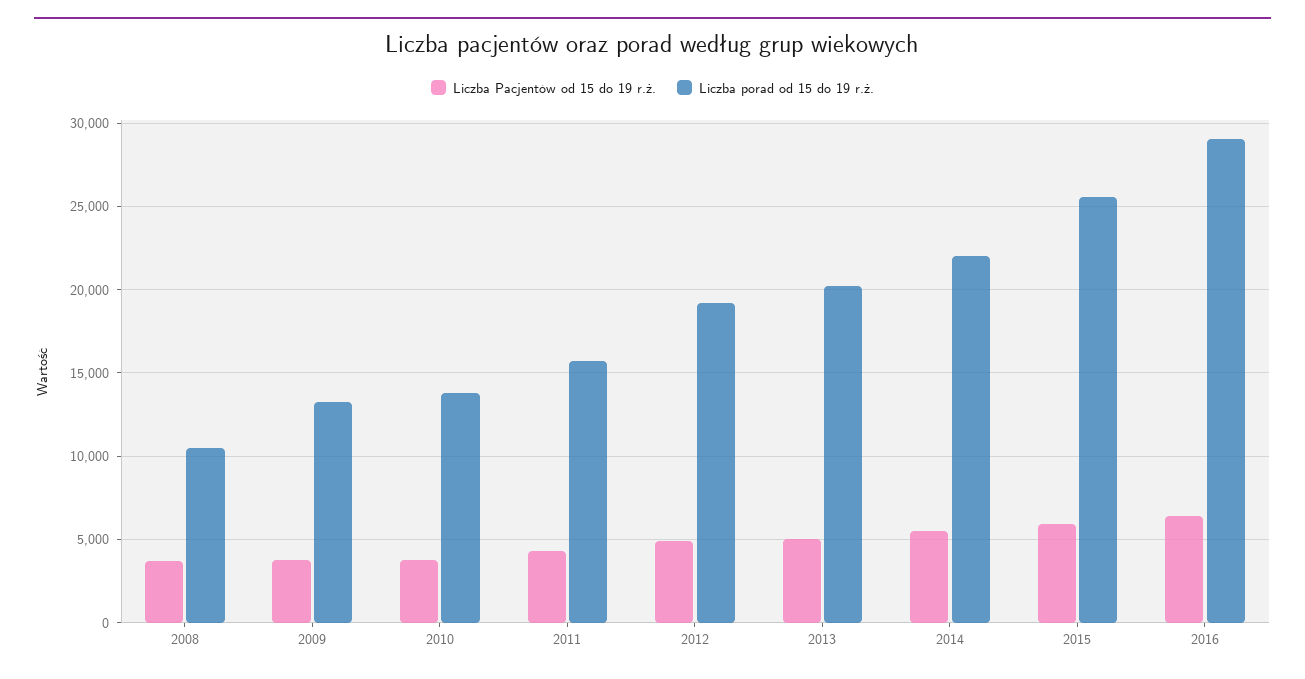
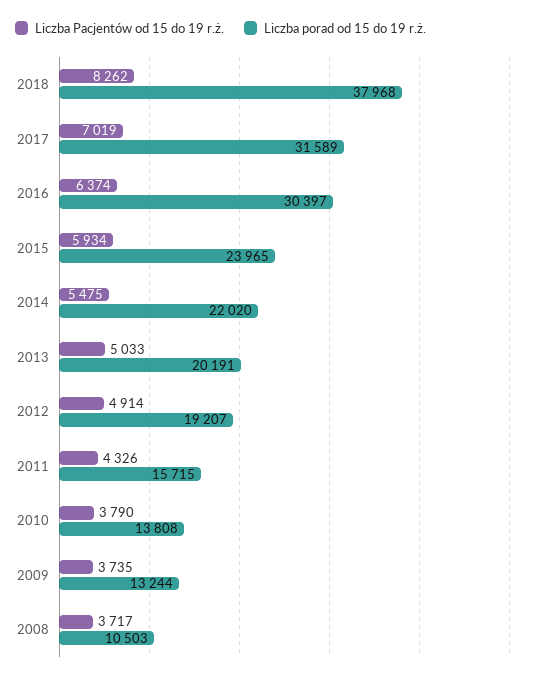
Liczba porad od 15 do 19 r.ż., 2015: 25500 -> 23965
Liczba porad od 15 do 19 r.ż., 2016: 29000 -> 30397
Liczba Pacjentów od 15 do 19 r.ż., 2018: none -> 8262
Liczba porad od 15 do 19 r.ż., 2018: none -> 37968
Liczba Pacjentów od 15 do 19 r.ż., 2017: none -> 7019
Liczba porad od 15 do 19 r.ż., 2017: none -> 31589

